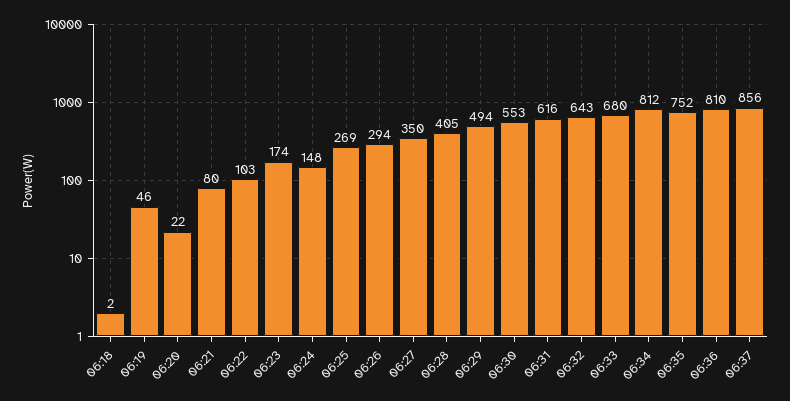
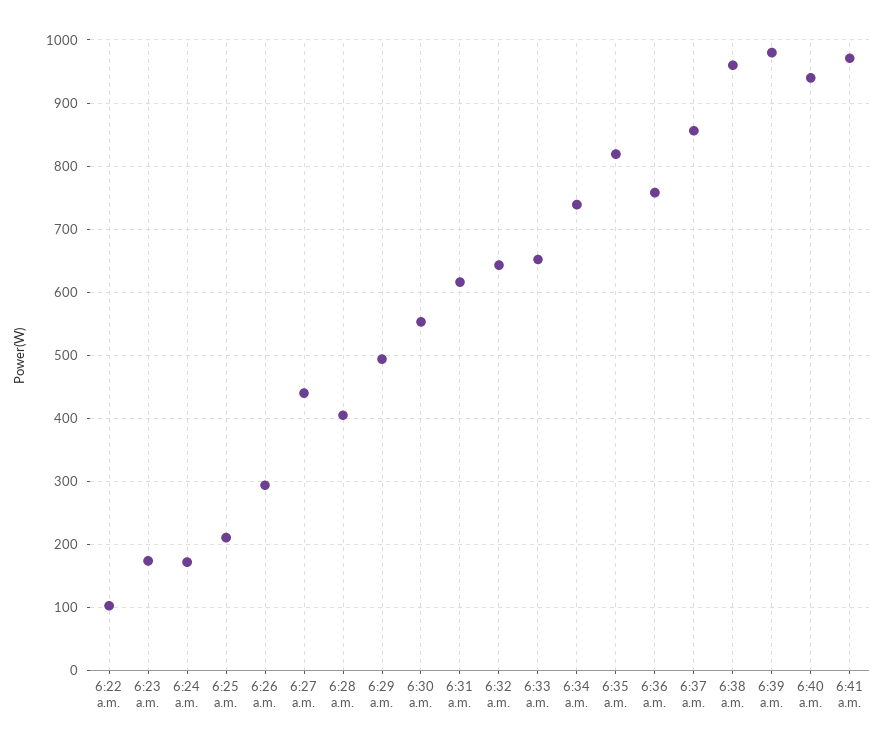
06:18: 2 -> none
06:19: 46 -> none
06:20: 22 -> none
06:21: 80 -> none
06:24: 148 -> 170
06:25: 269 -> 210
06:27: 350 -> 440
06:33: 680 -> 650
06:34: 812 -> 740
06:35: 752 -> 820
06:36: 810 -> 760
6:38 a.m.: none -> 960
6:39 a.m.: none -> 980
6:40 a.m.: none -> 940
6:41 a.m.: none -> 970

